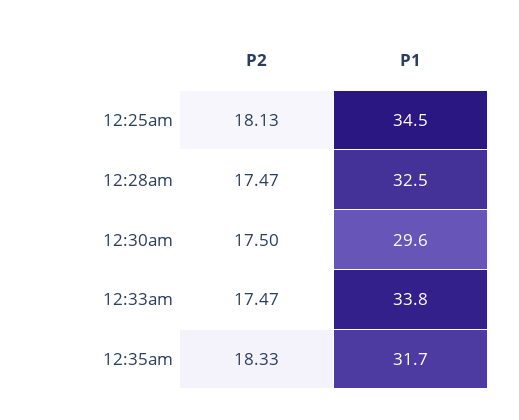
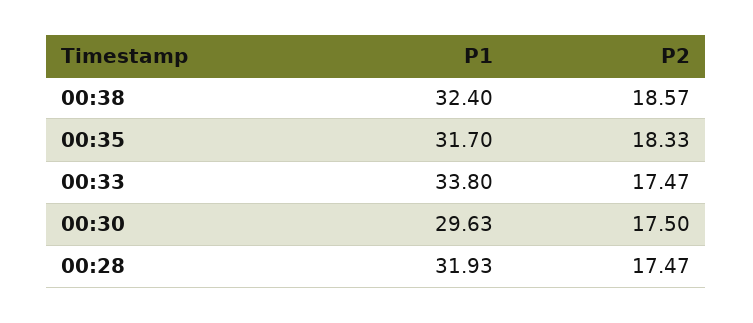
P2, 12:25am: 18.13 -> none
P1, 12:25am: 34.5 -> none
P1, 12:28am: 32.5 -> 31.93
P1, 00:38: none -> 32.4
P2, 00:38: none -> 18.57

